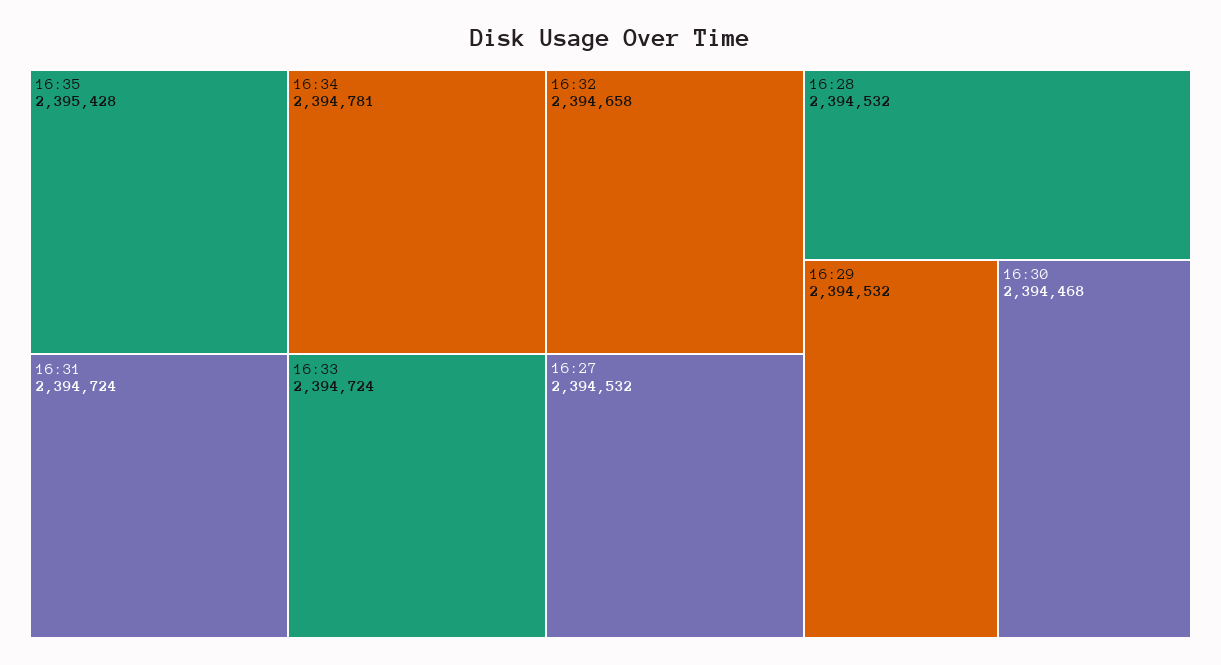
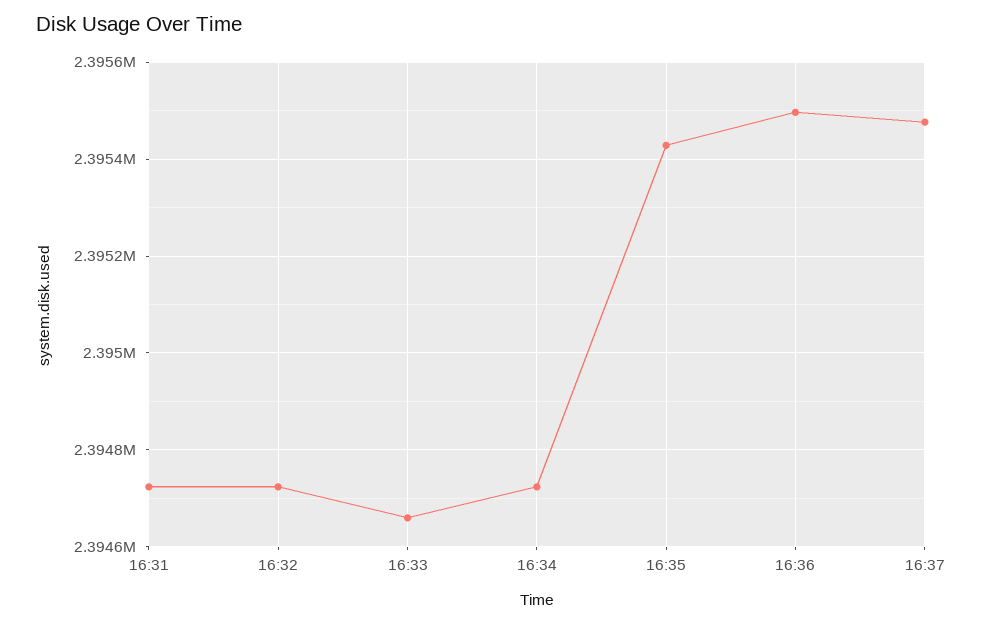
16:34: 2394781 -> 2394720
16:33: 2394724 -> 2394660
16:32: 2394658 -> 2394720
16:27: 2394532 -> none
16:28: 2394532 -> none
16:29: 2394532 -> none
16:30: 2394468 -> none
16:36: none -> 2395500
16:37: none -> 2395480

